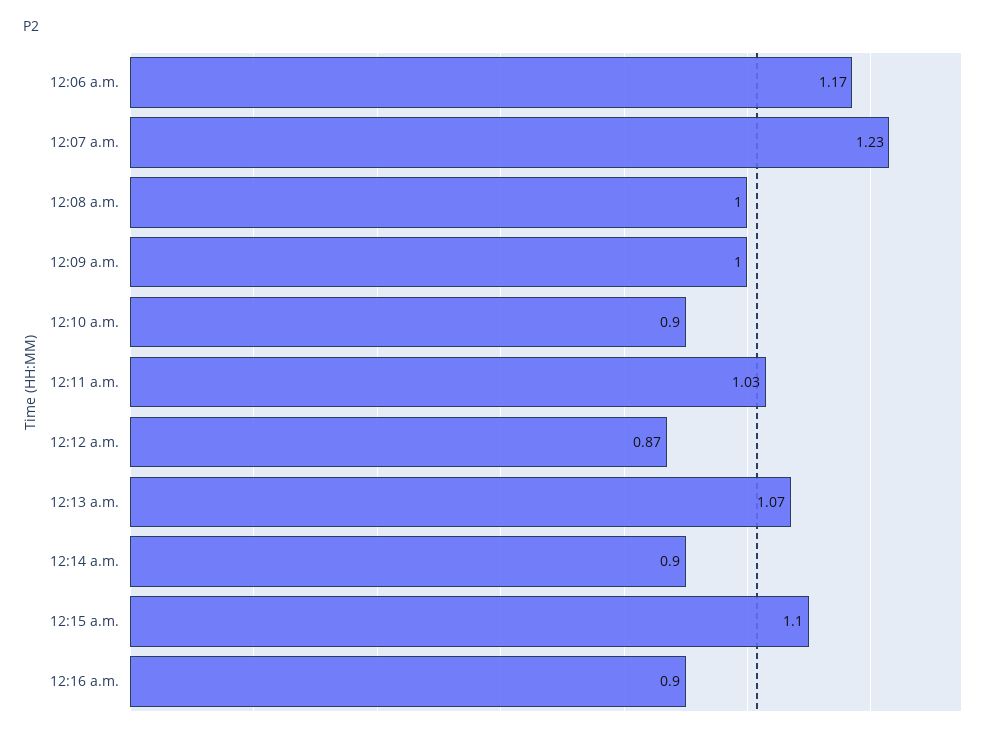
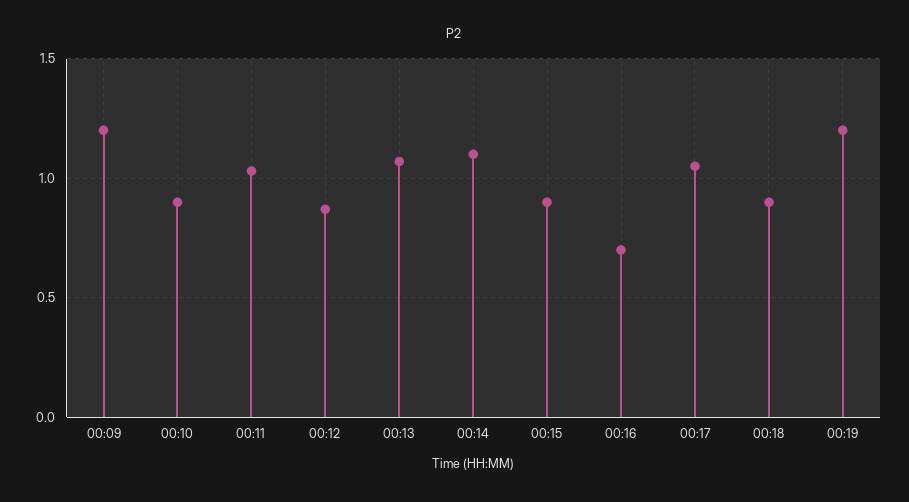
12:06 a.m.: 1.17 -> none
12:07 a.m.: 1.23 -> none
12:08 a.m.: 1 -> none
12:09 a.m.: 1 -> 1.2
12:14 a.m.: 0.9 -> 1.1
12:15 a.m.: 1.1 -> 0.9
12:16 a.m.: 0.9 -> 0.7
00:17: none -> 1.05
00:18: none -> 0.9
00:19: none -> 1.2

